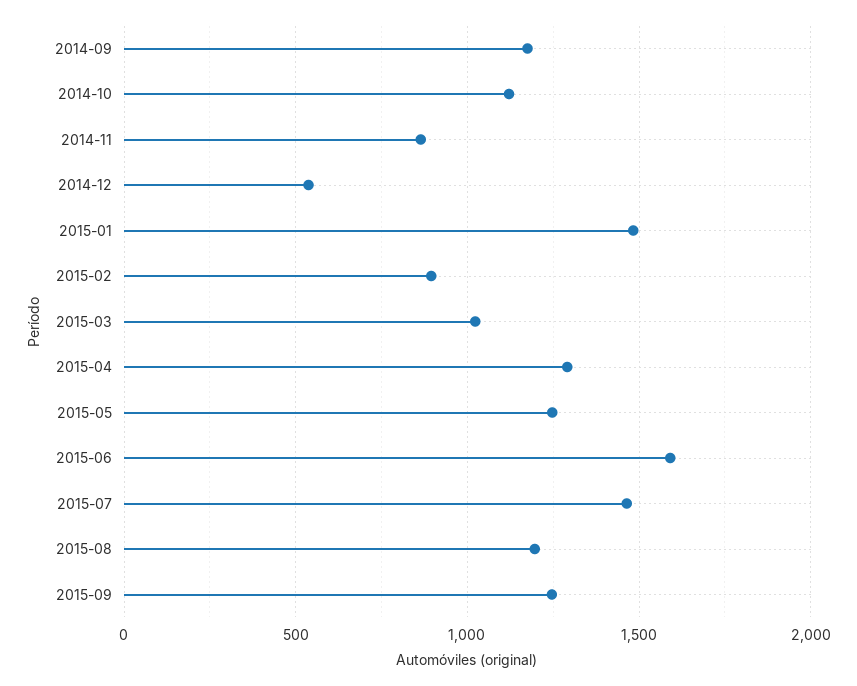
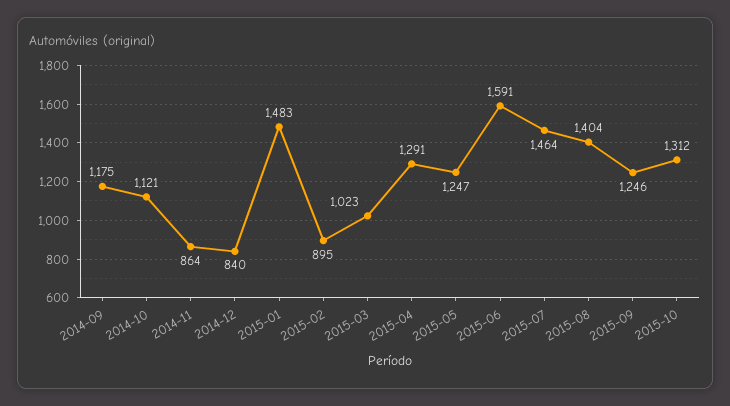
2014-12: 550 -> 840
2015-08: 1200 -> 1404
2015-10: none -> 1312

